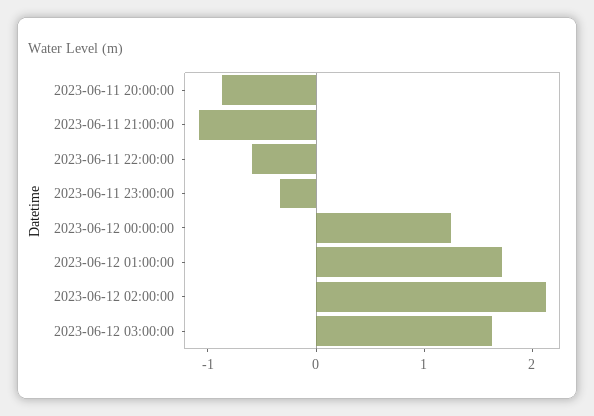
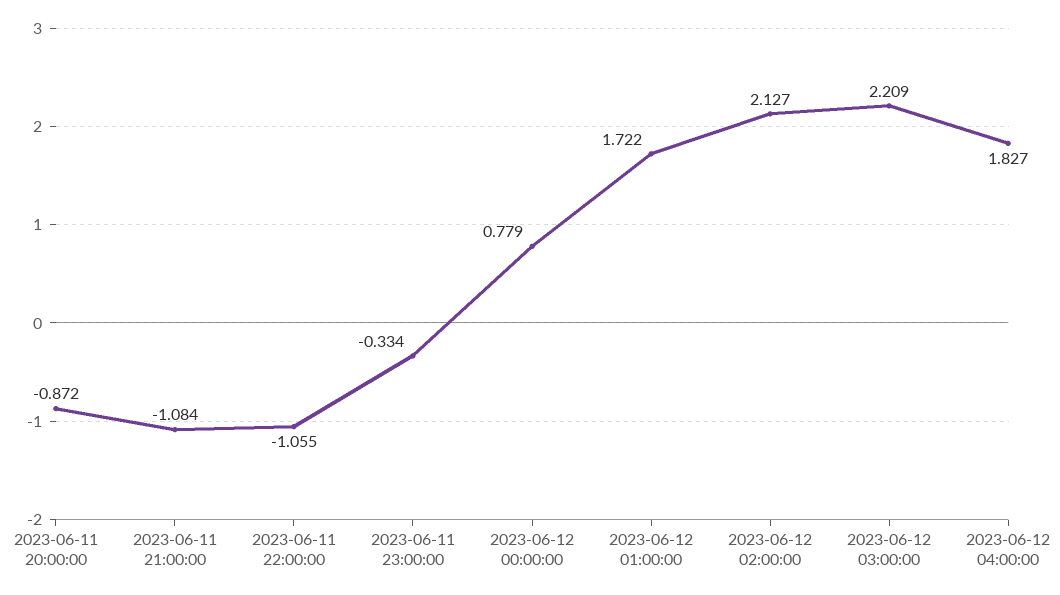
2023-06-11 22:00:00: -0.6 -> -1.055
2023-06-12 00:00:00: 1.2 -> 0.779
2023-06-12 03:00:00: 1.6 -> 2.209
2023-06-12 04:00:00: none -> 1.827

